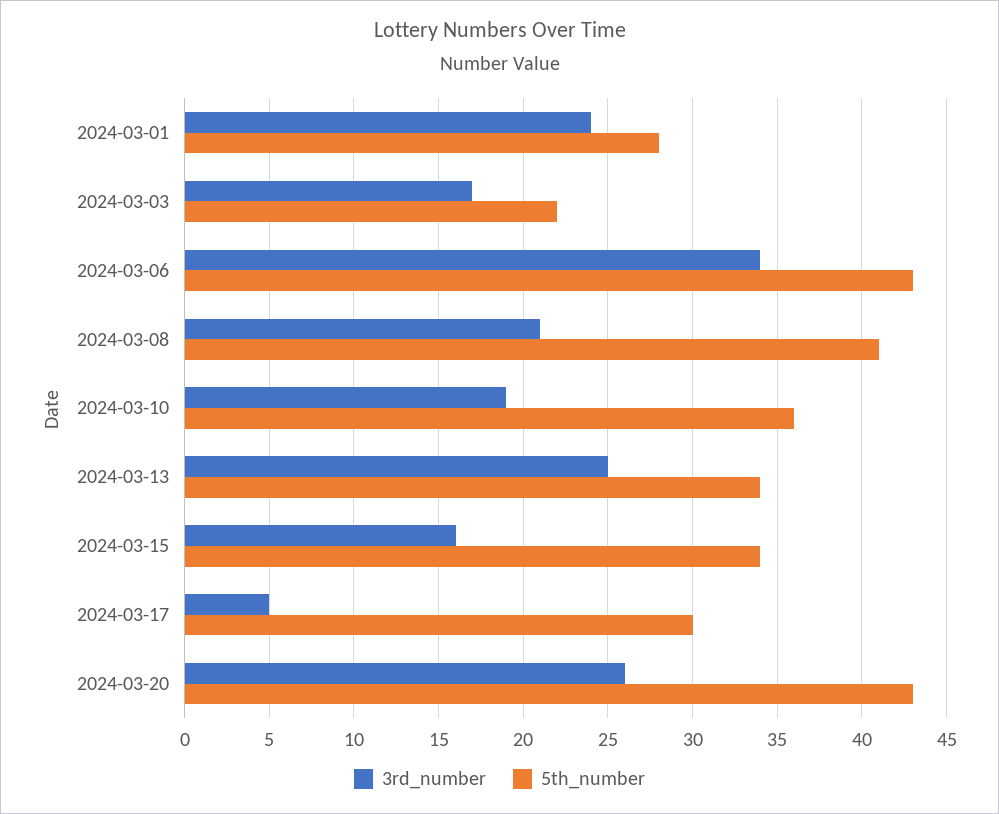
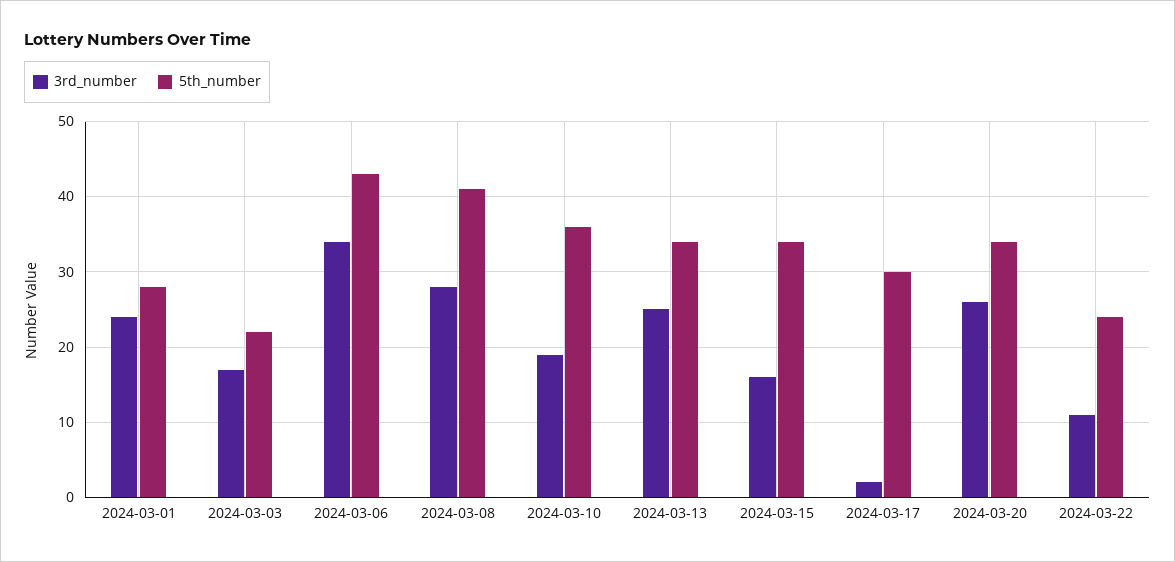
3rd_number, 2024-03-08: 21 -> 28
3rd_number, 2024-03-17: 5 -> 2
5th_number, 2024-03-20: 43 -> 34
3rd_number, 2024-03-22: none -> 11
5th_number, 2024-03-22: none -> 24

